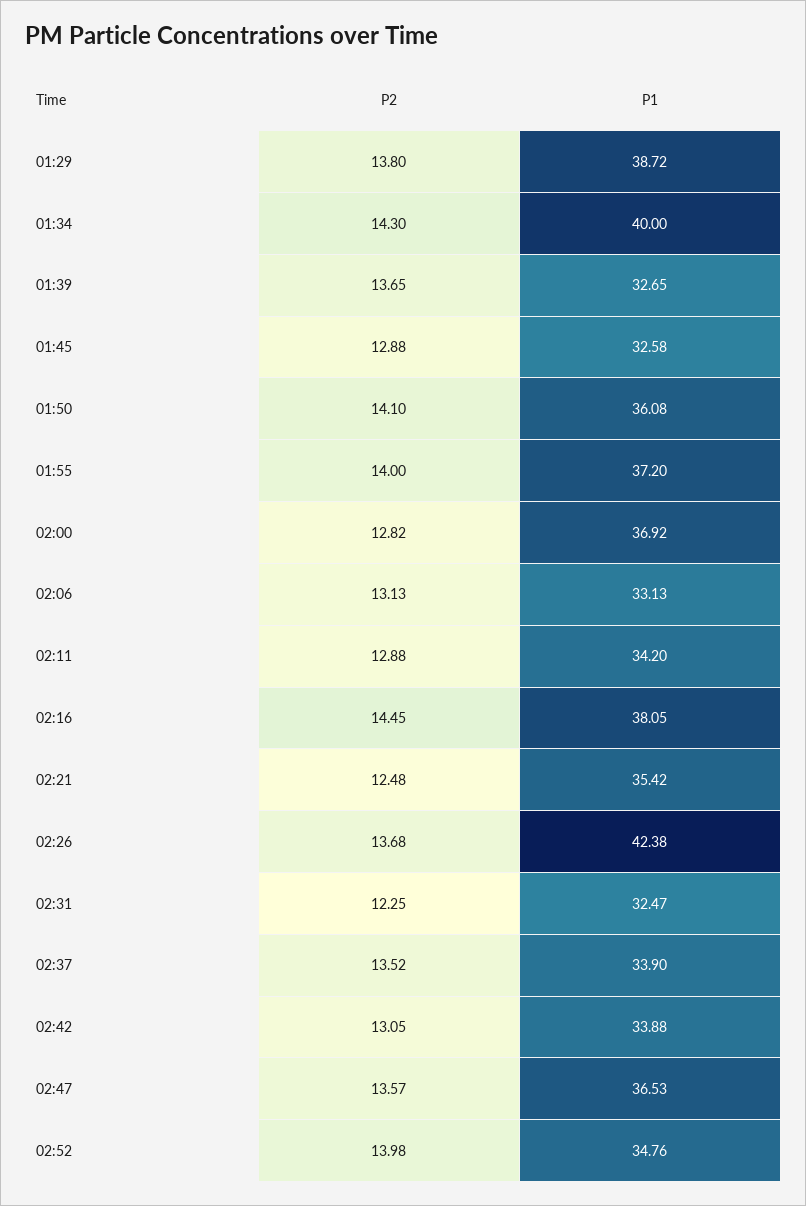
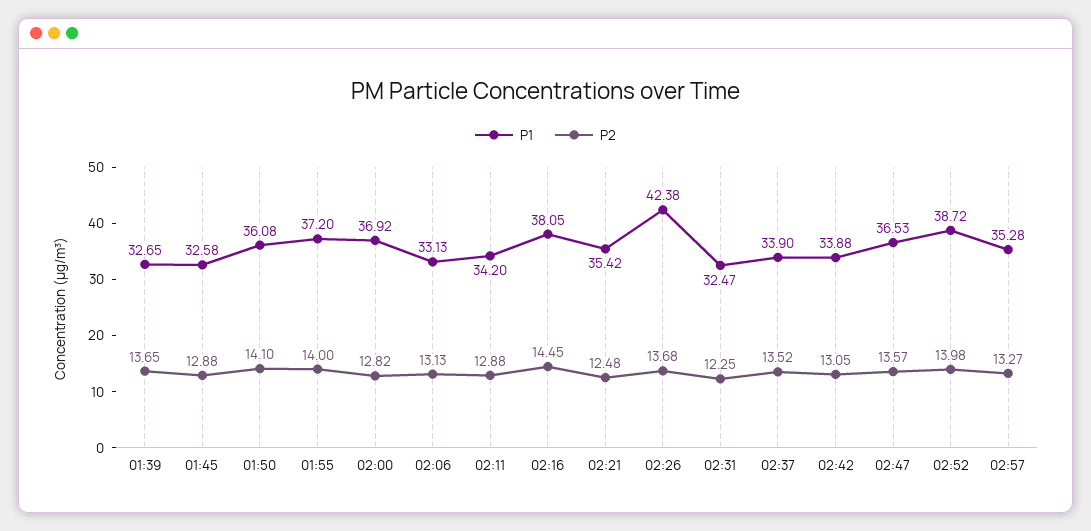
P2, 01:29: 13.8 -> none
P1, 01:29: 38.72 -> none
P2, 01:34: 14.3 -> none
P1, 01:34: 40 -> none
P1, 02:52: 34.76 -> 38.72
P1, 02:57: none -> 35.28
P2, 02:57: none -> 13.27

